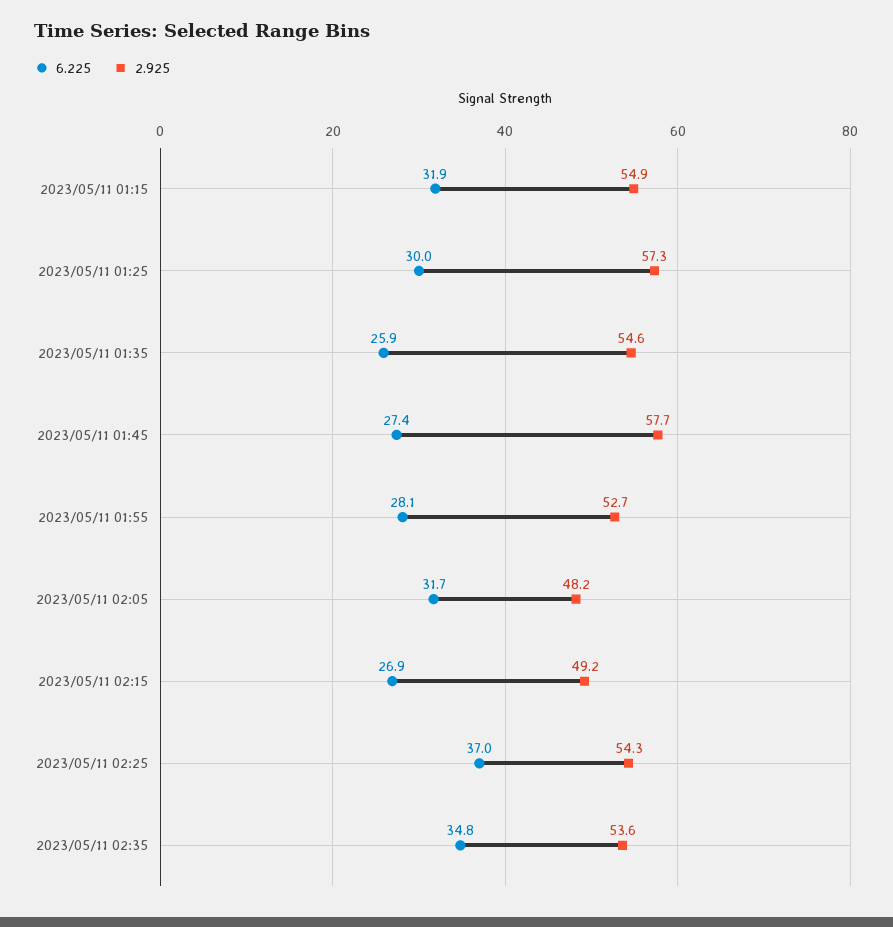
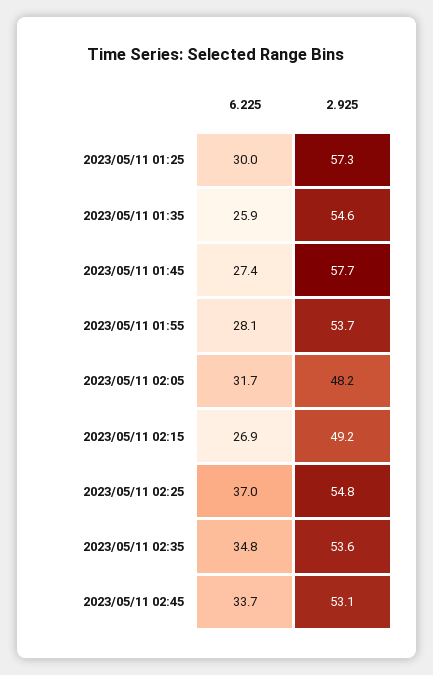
6.225, 2023/05/11 01:15: 31.9 -> none
2.925, 2023/05/11 01:15: 54.9 -> none
2.925, 2023/05/11 01:55: 52.7 -> 53.7
2.925, 2023/05/11 02:25: 54.3 -> 54.8
6.225, 2023/05/11 02:45: none -> 33.7
2.925, 2023/05/11 02:45: none -> 53.1

